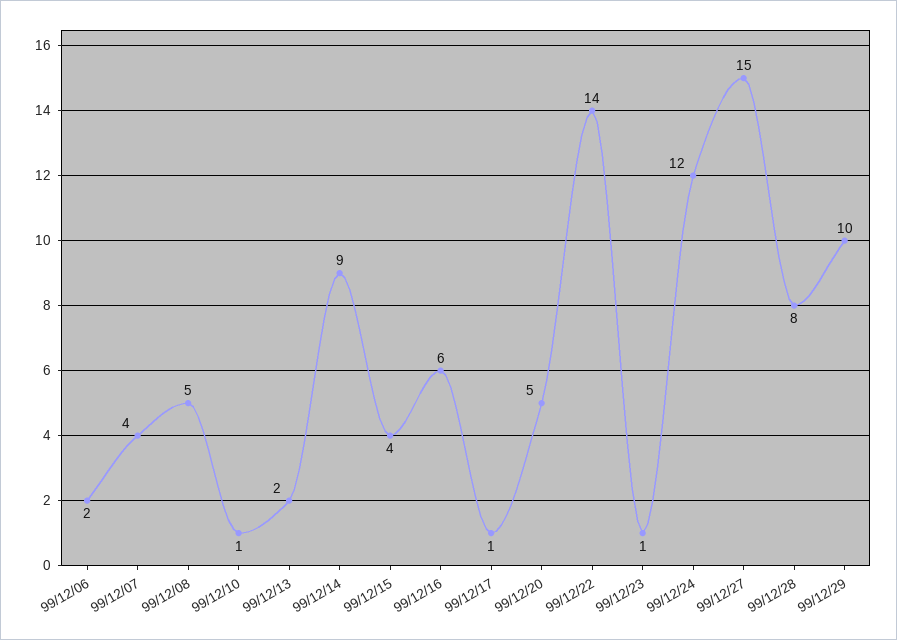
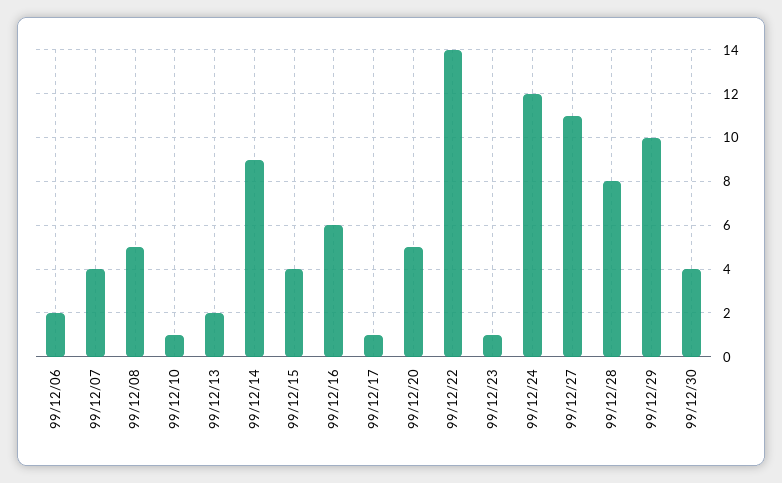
99/12/27: 15 -> 11
99/12/30: none -> 4

